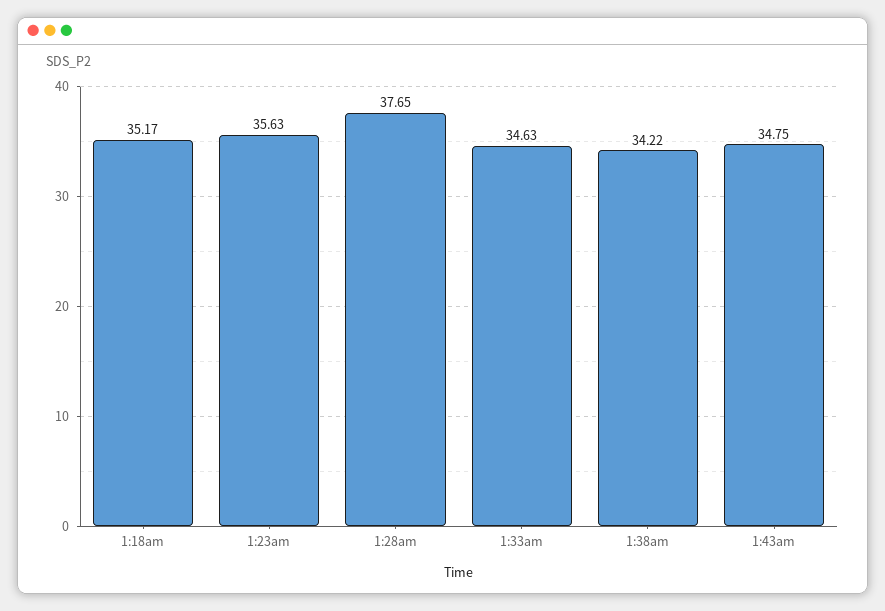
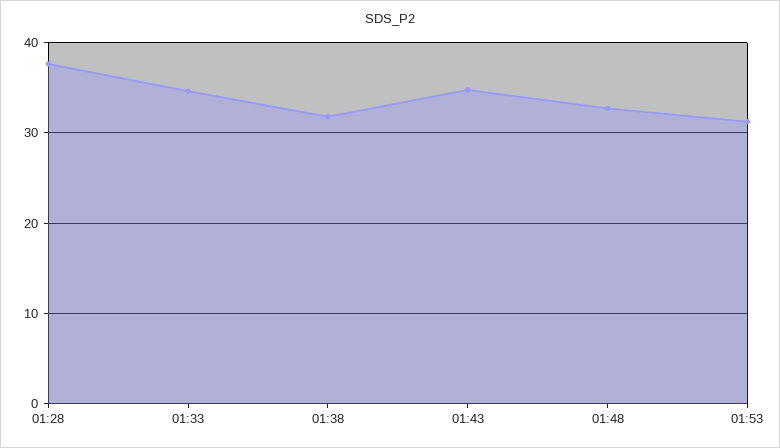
1:18am: 35.17 -> none
1:23am: 35.63 -> none
1:38am: 34.22 -> 32
01:48: none -> 33
01:53: none -> 31

